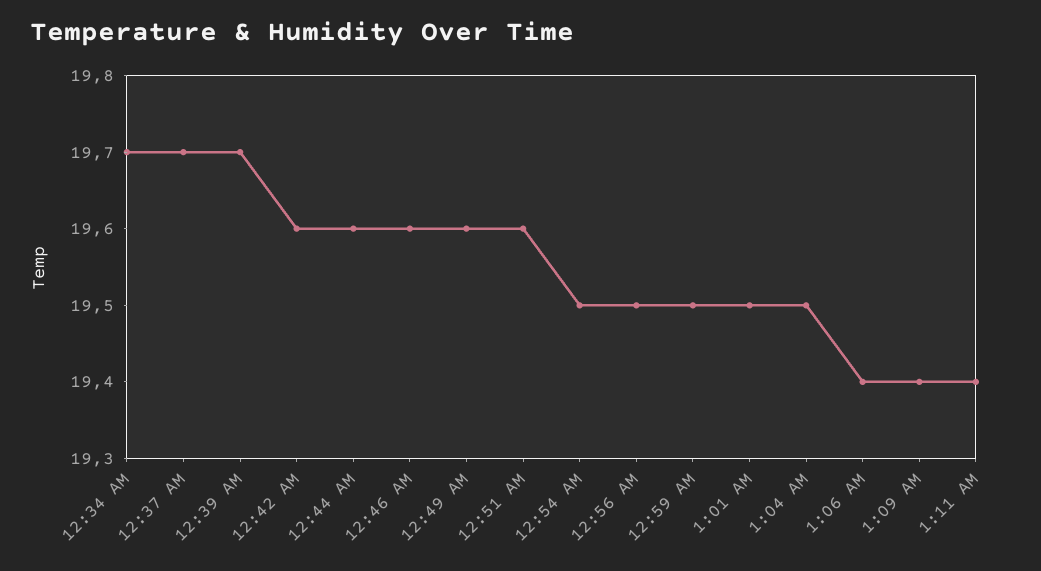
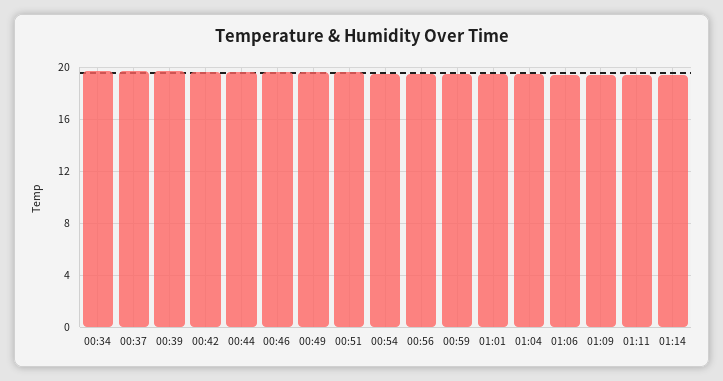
01:14: none -> 19.5

